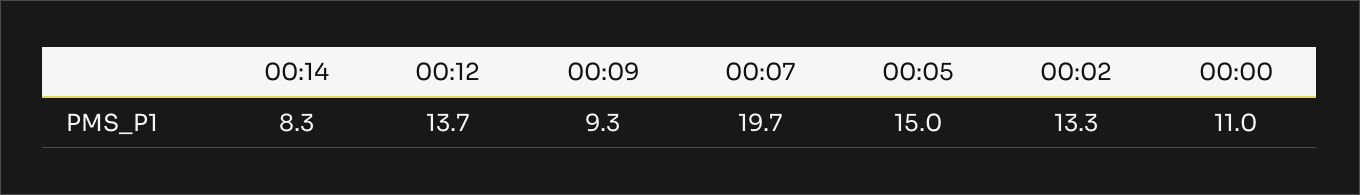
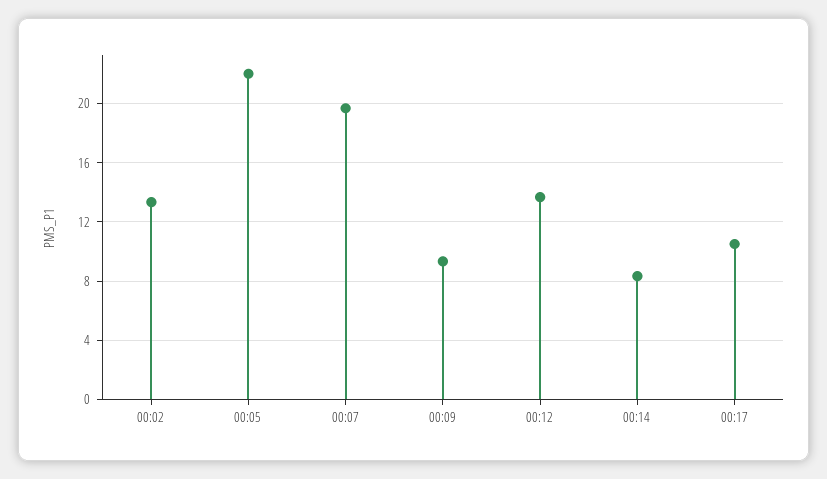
00:05: 15 -> 22
00:00: 11 -> none
00:17: none -> 10.5

